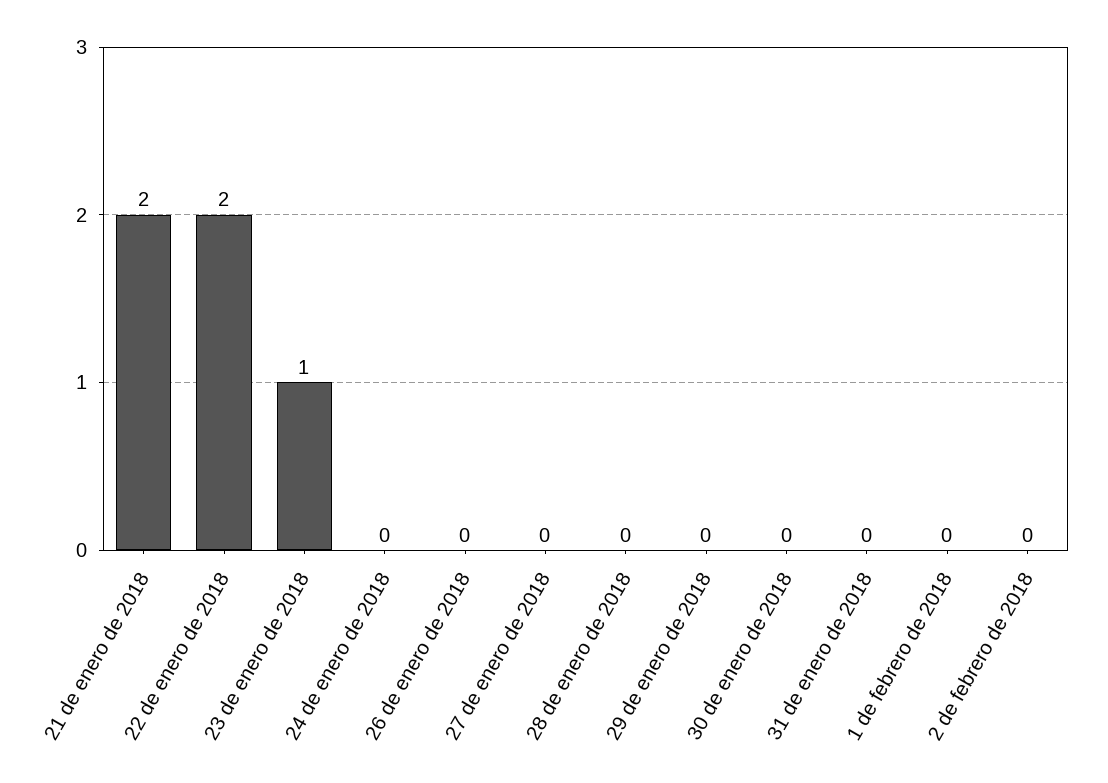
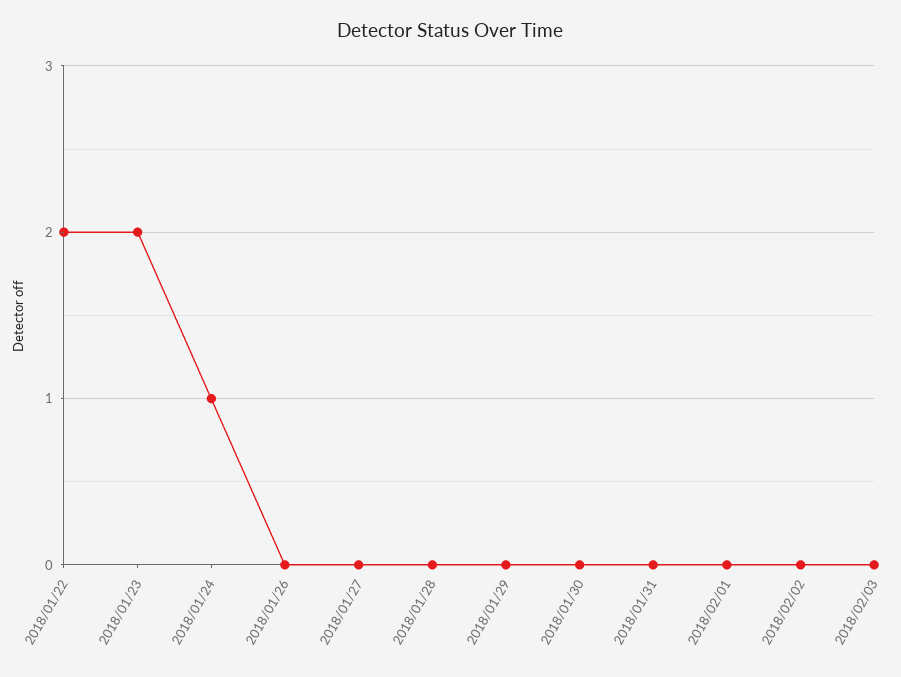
21 de enero de 2018: 2 -> none
23 de enero de 2018: 1 -> 2
24 de enero de 2018: 0 -> 1
2018/02/03: none -> 0

